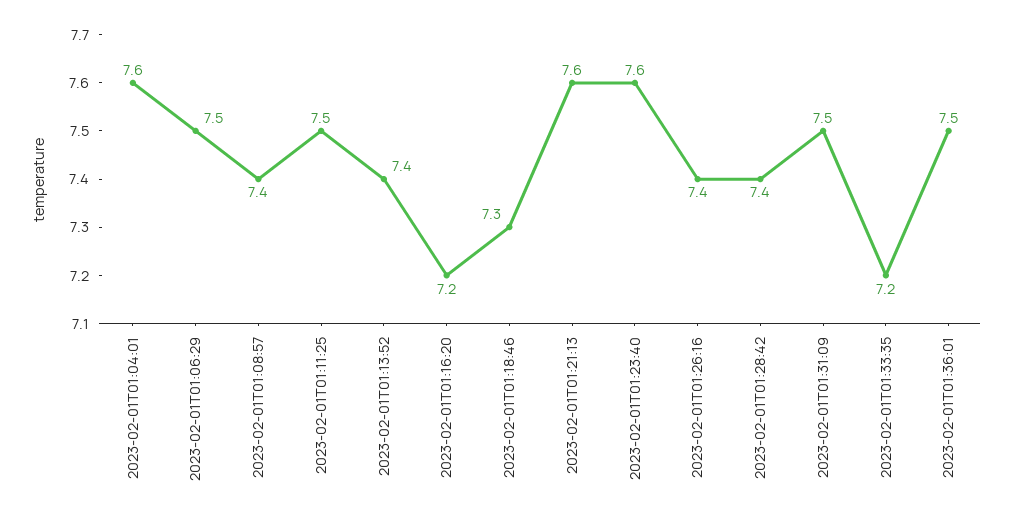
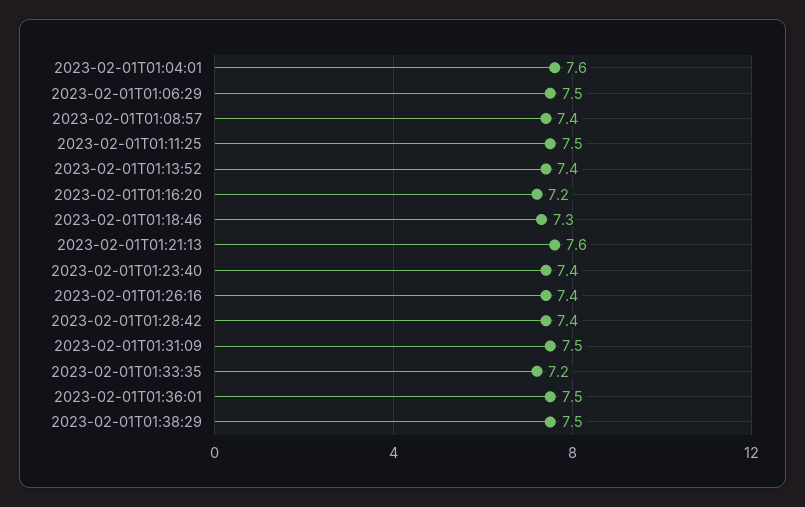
2023-02-01T01:23:40: 7.6 -> 7.4
2023-02-01T01:38:29: none -> 7.5

